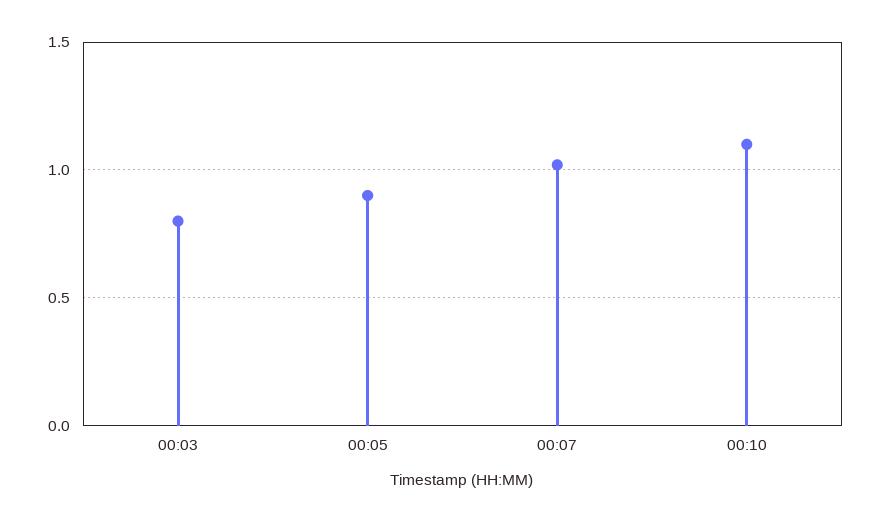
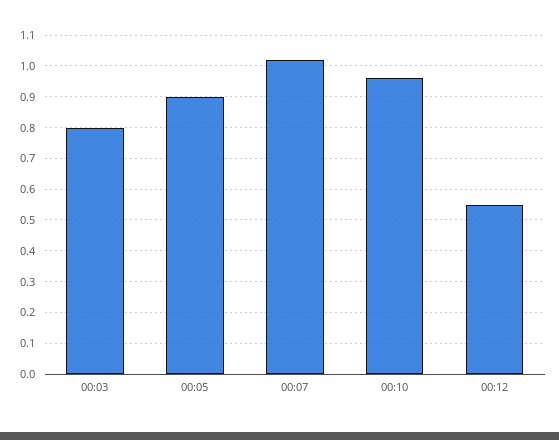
00:10: 1.1 -> 0.95
00:12: none -> 0.55

